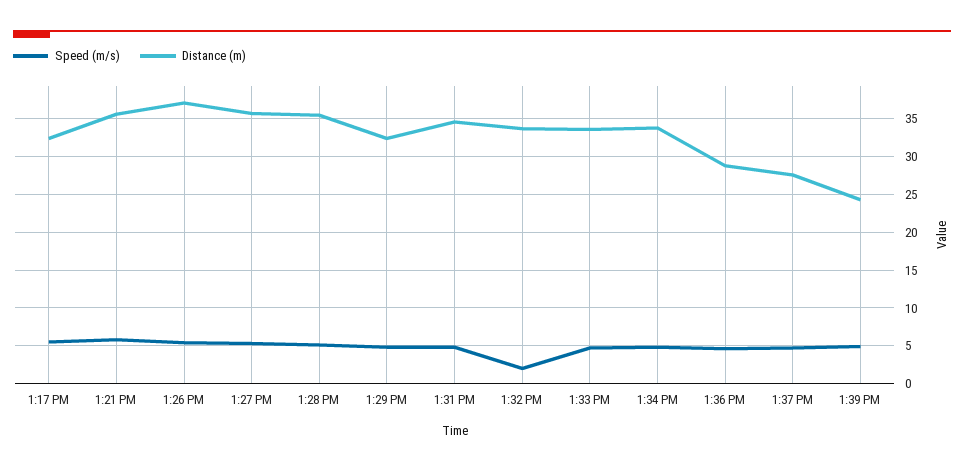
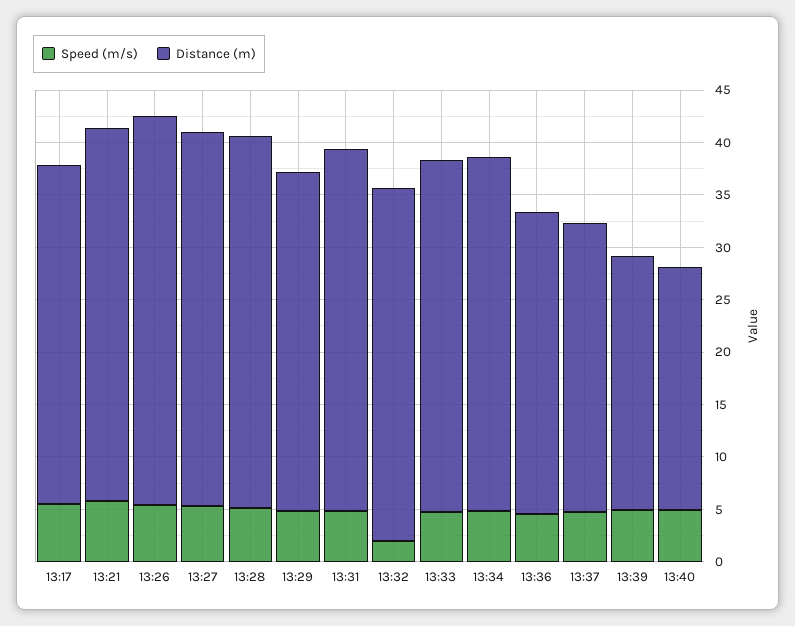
Speed (m/s), 13:40: none -> 5
Distance (m), 13:40: none -> 23

